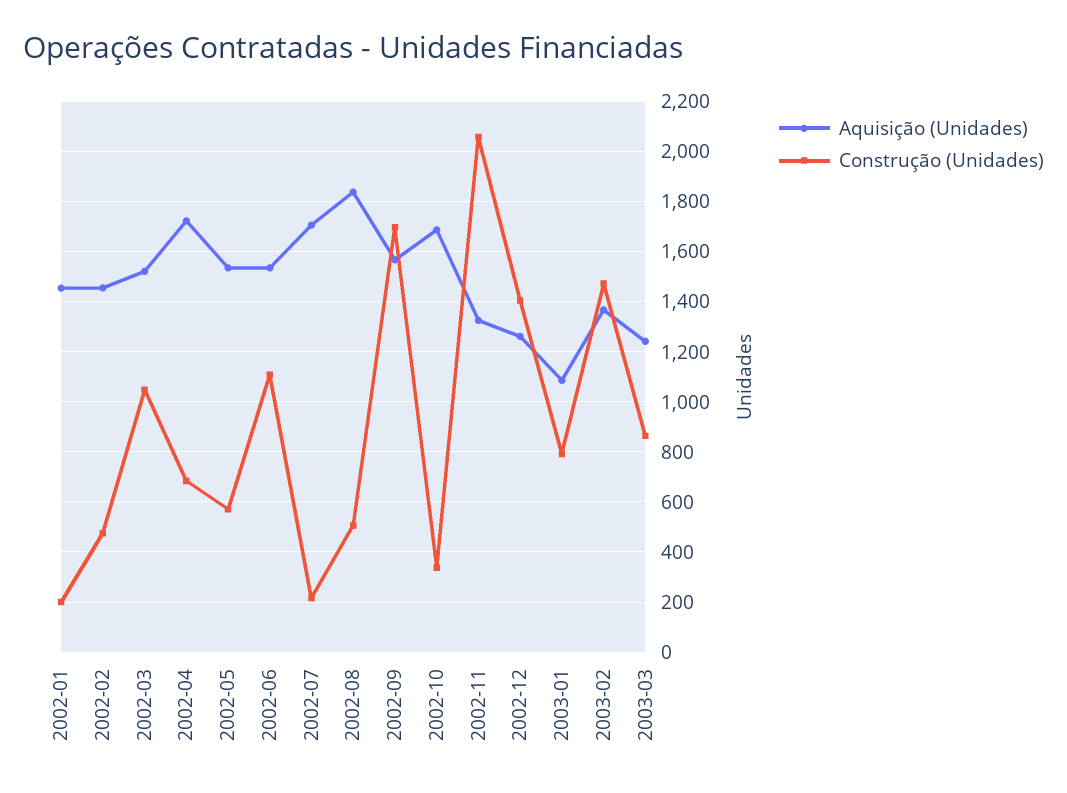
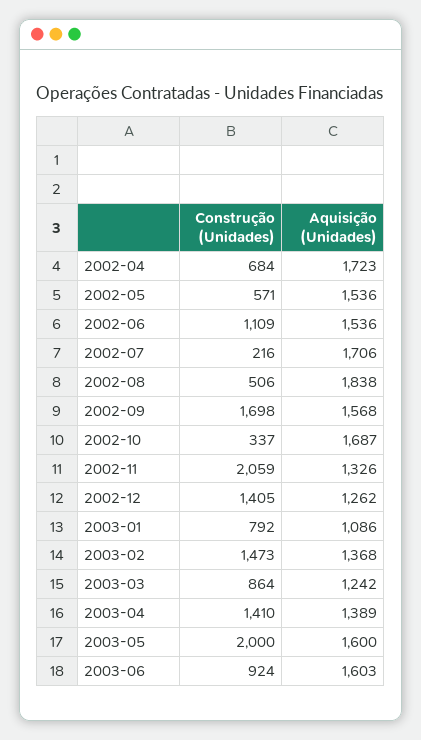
Aquisição (Unidades), 2002-01: 1450 -> none
Construção (Unidades), 2002-01: 200 -> none
Aquisição (Unidades), 2002-02: 1450 -> none
Construção (Unidades), 2002-02: 475 -> none
Aquisição (Unidades), 2002-03: 1525 -> none
Construção (Unidades), 2002-03: 1050 -> none
Construção (Unidades), 2003-04: none -> 1410
Aquisição (Unidades), 2003-04: none -> 1389
Construção (Unidades), 2003-05: none -> 2000
Aquisição (Unidades), 2003-05: none -> 1600
Construção (Unidades), 2003-06: none -> 924
Aquisição (Unidades), 2003-06: none -> 1603

